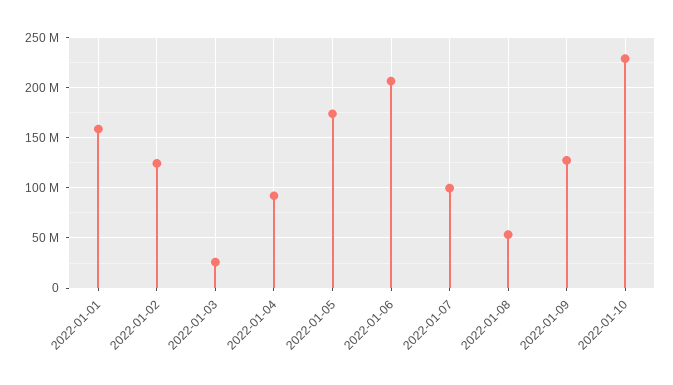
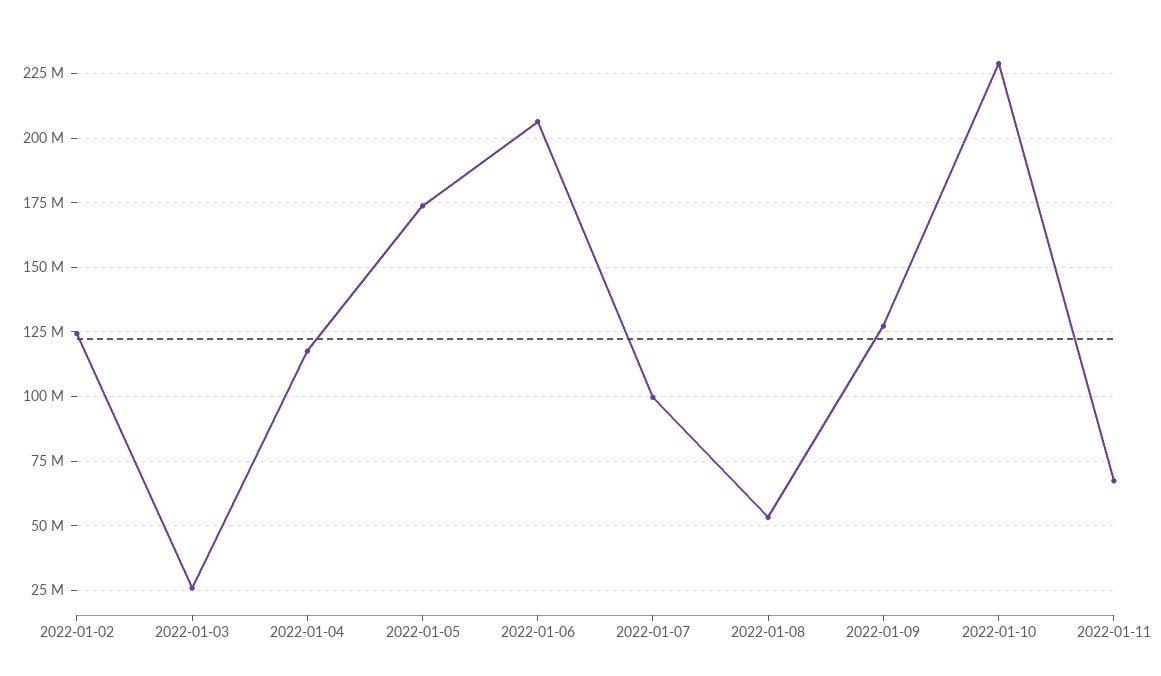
2022-01-01: 160000000 -> none
2022-01-04: 90000000 -> 117500000
2022-01-11: none -> 67500000

